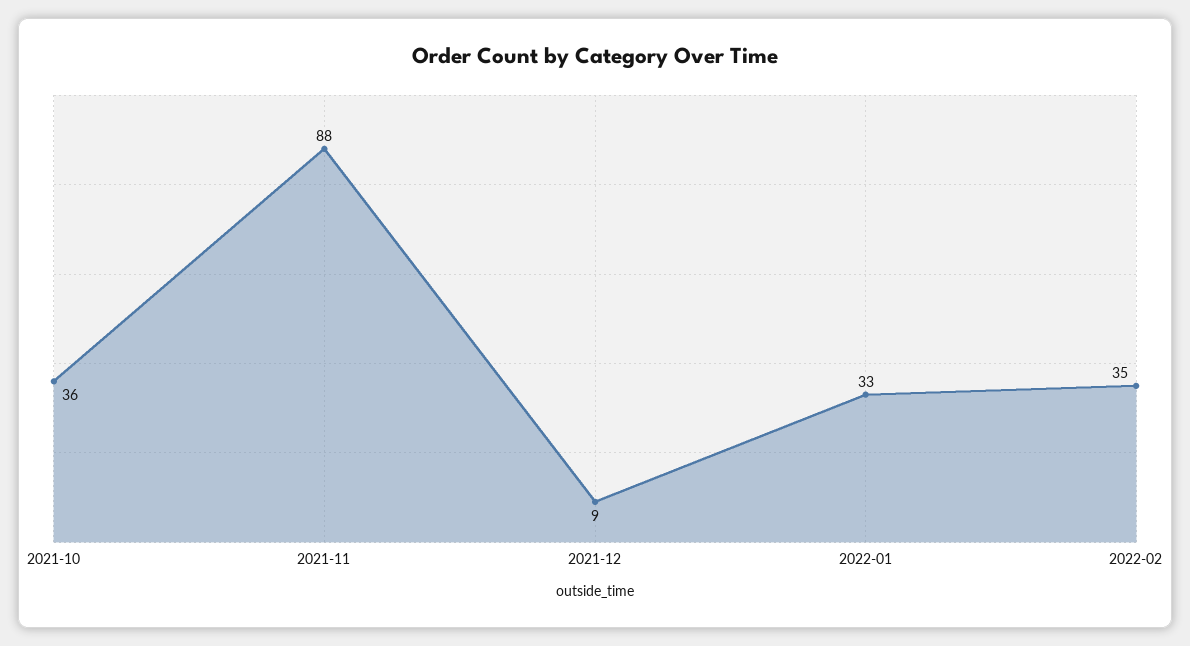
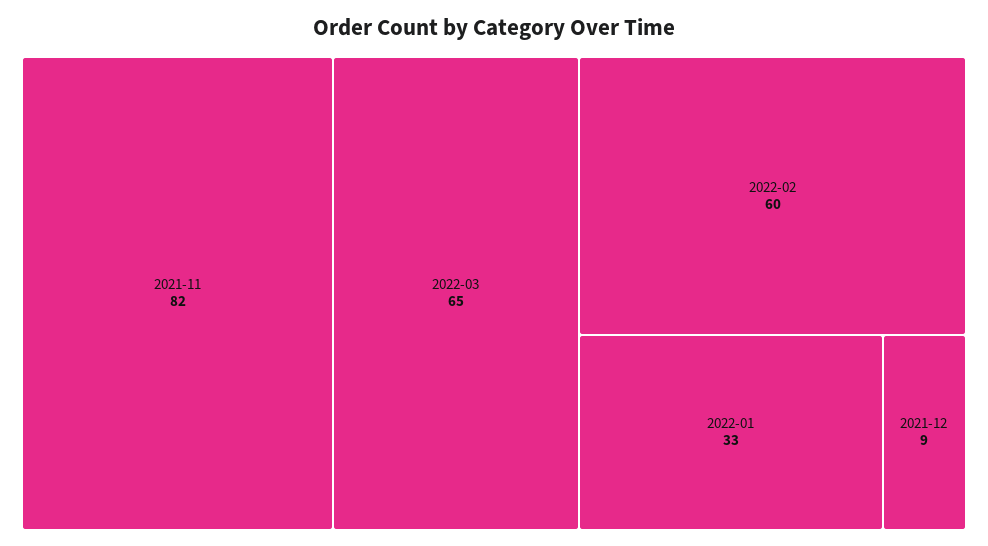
2021-10: 36 -> none
2021-11: 88 -> 82
2022-02: 35 -> 60
2022-03: none -> 65

